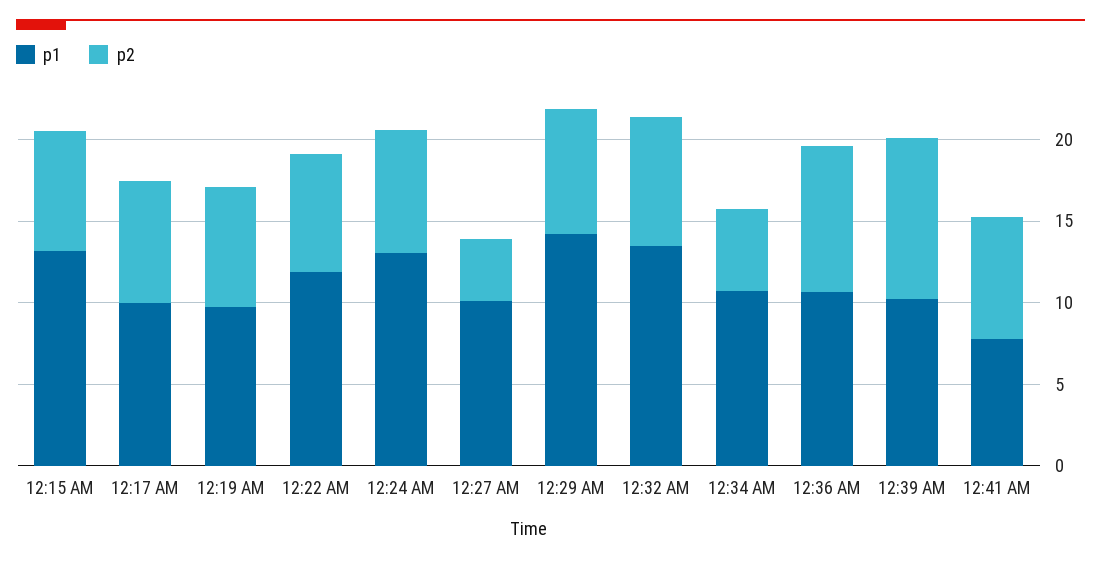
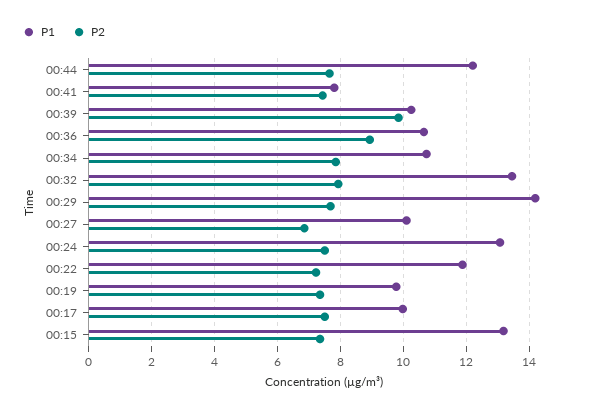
p2, 12:27 AM: 4 -> 6.8
p2, 12:34 AM: 5 -> 7.8
p1, 00:44: none -> 12.2
p2, 00:44: none -> 7.6

